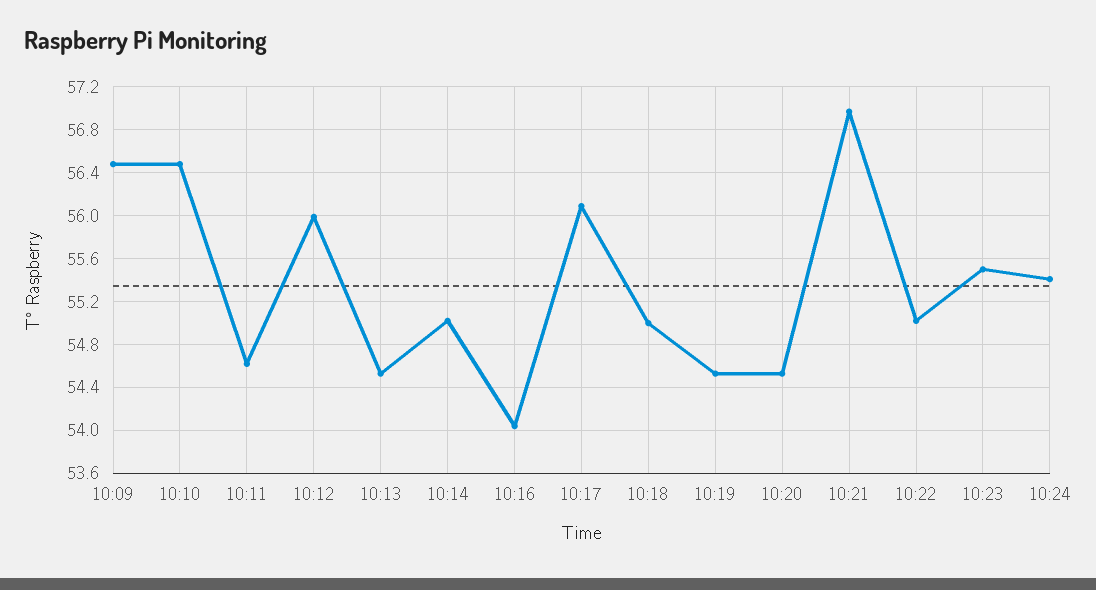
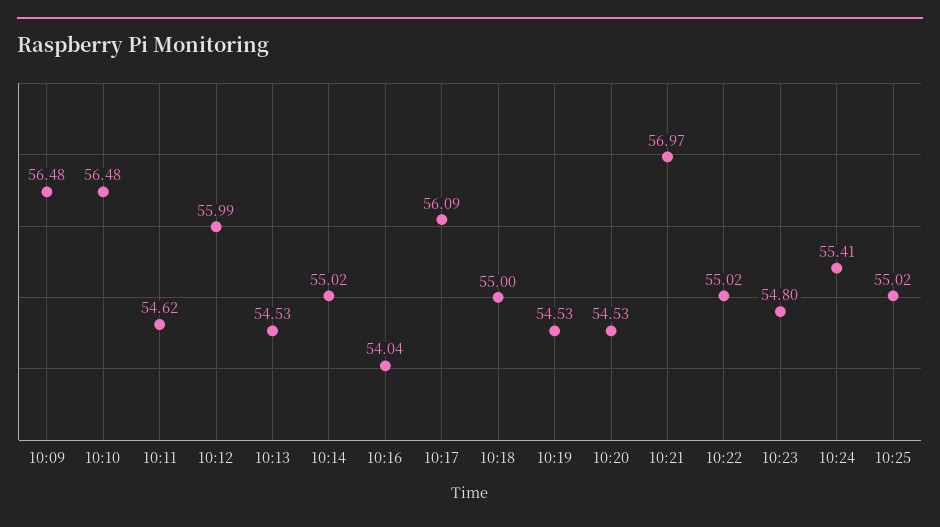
10:23: 55.5 -> 54.8
10:25: none -> 55.02

